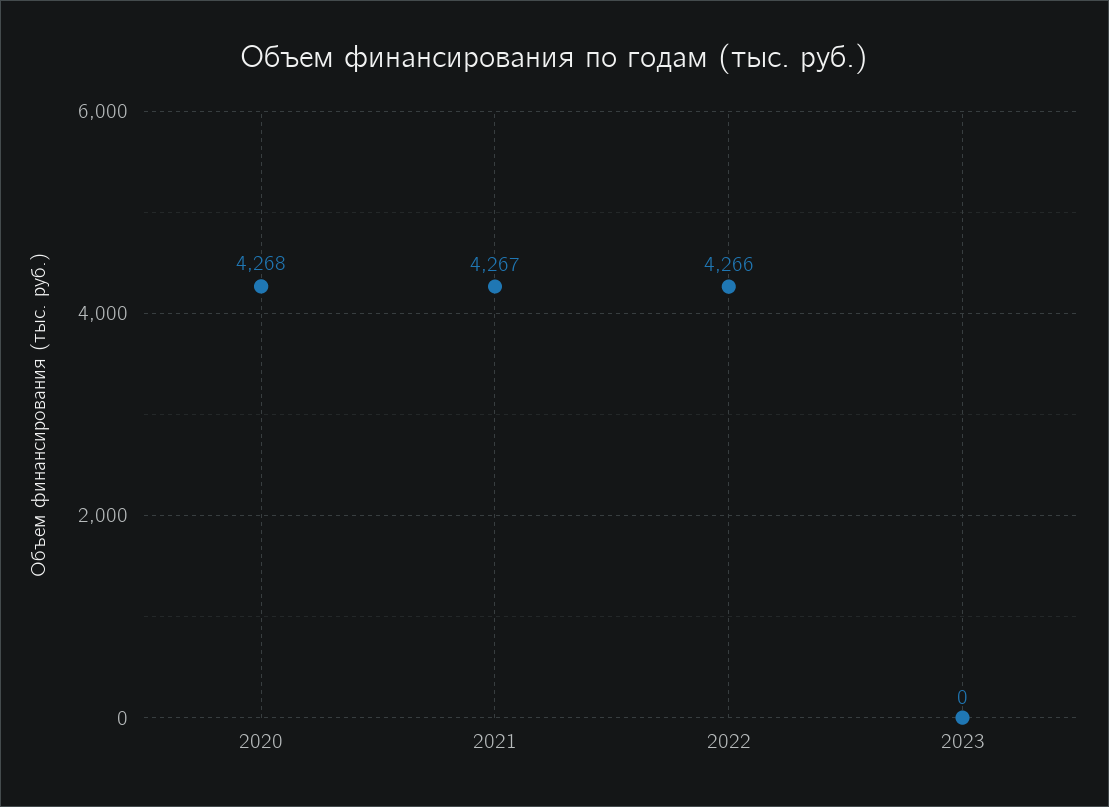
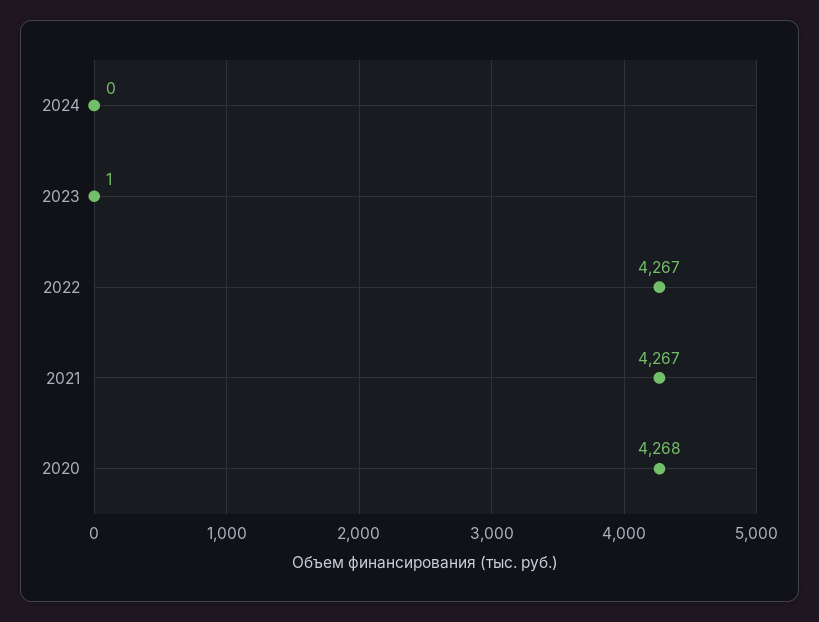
2022: 4266 -> 4267
2023: 0 -> 1
2024: none -> 0

